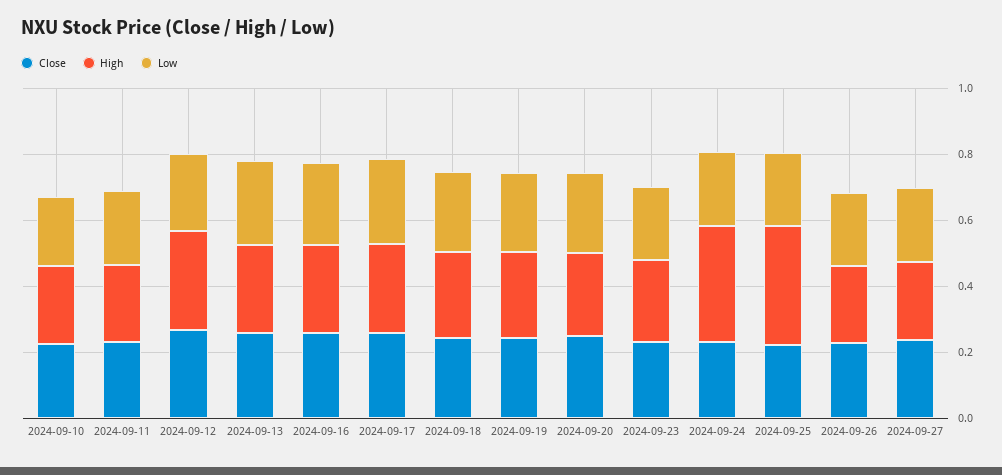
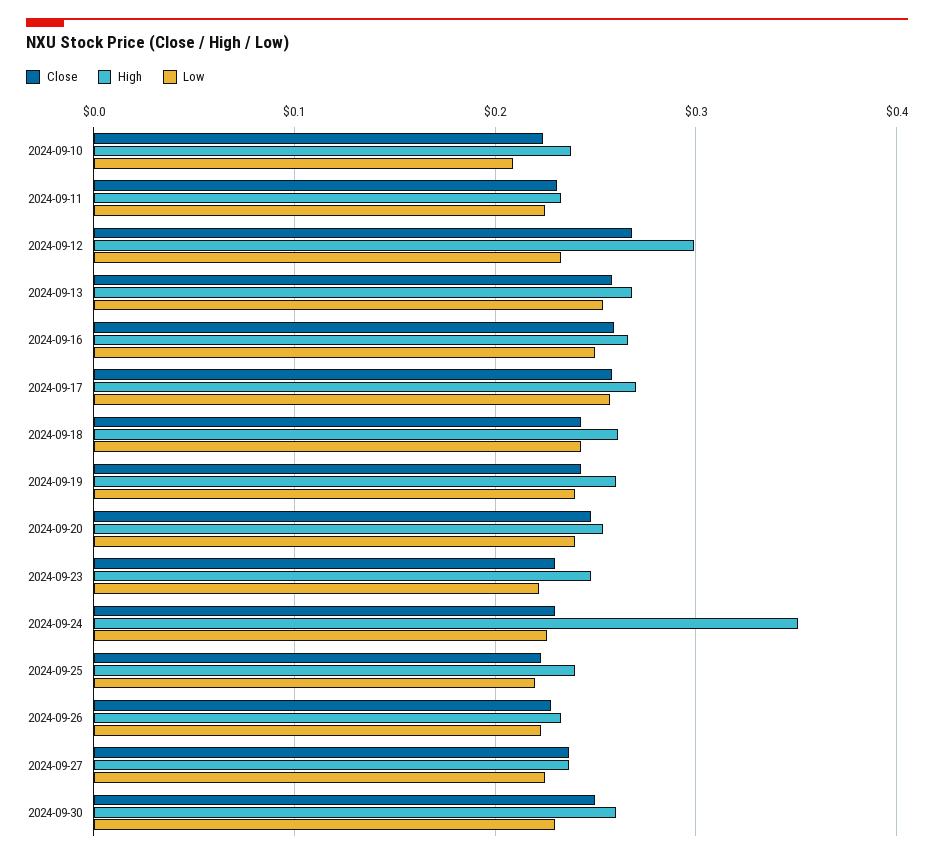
High, 2024-09-25: 0.35 -> 0.24
Close, 2024-09-30: none -> 0.25
High, 2024-09-30: none -> 0.26
Low, 2024-09-30: none -> 0.23

